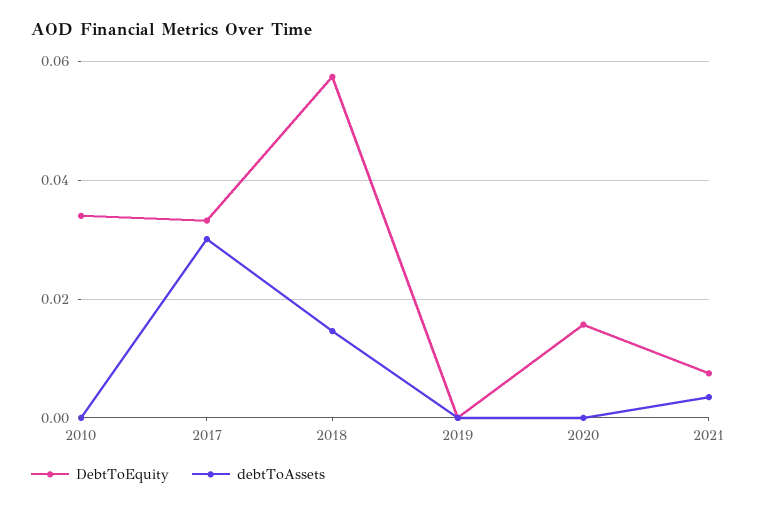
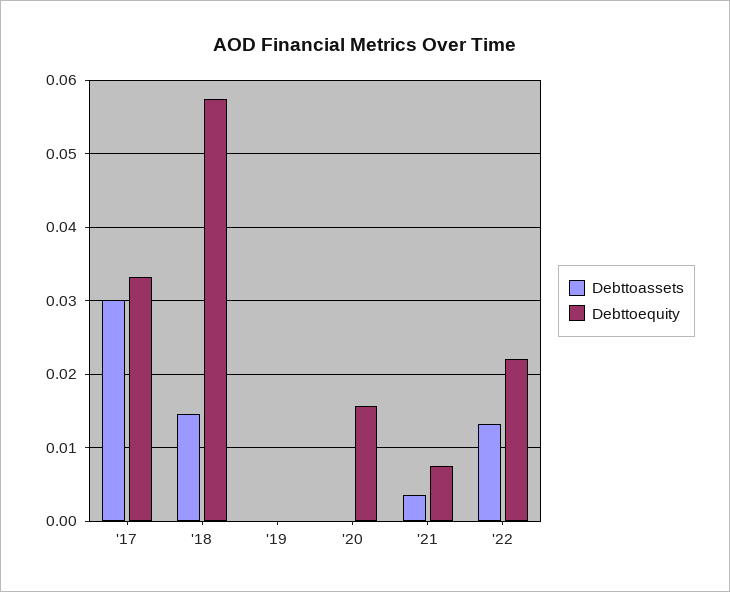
DebtToEquity, 2010: 0.034 -> none
debtToAssets, 2010: 0 -> none
debtToAssets, '22: none -> 0.013
DebtToEquity, '22: none -> 0.022

